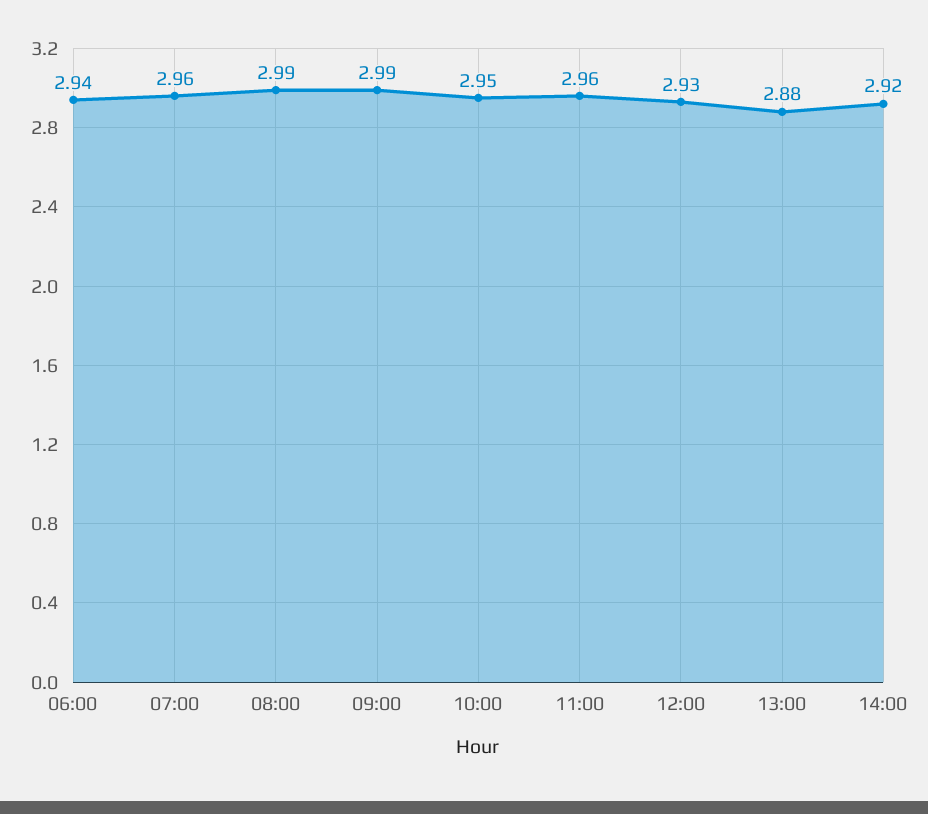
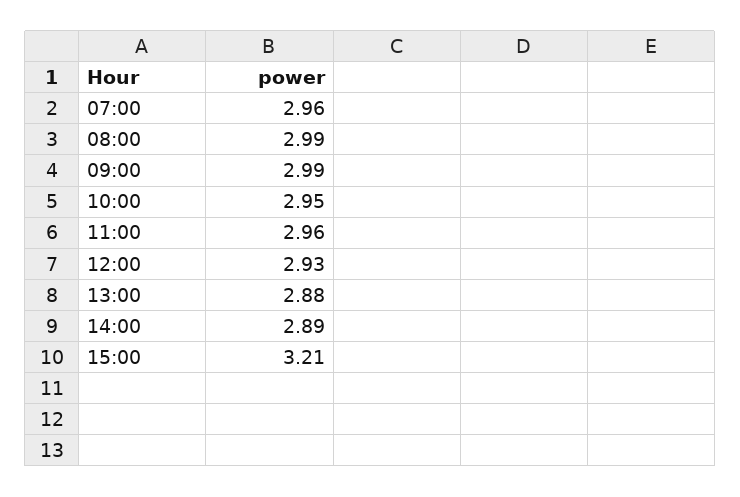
06:00: 2.94 -> none
14:00: 2.92 -> 2.89
15:00: none -> 3.21

